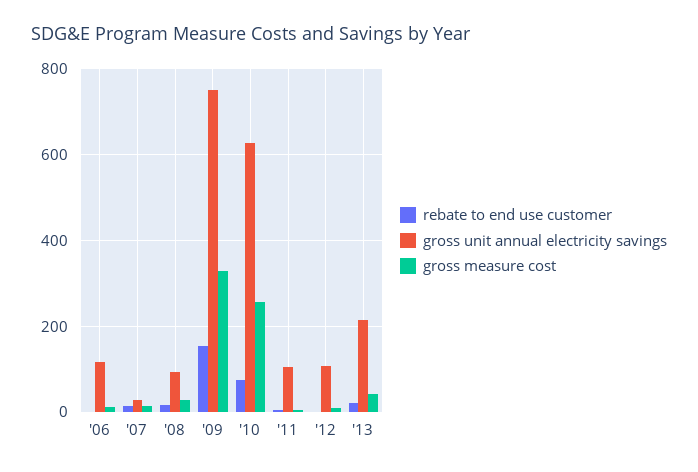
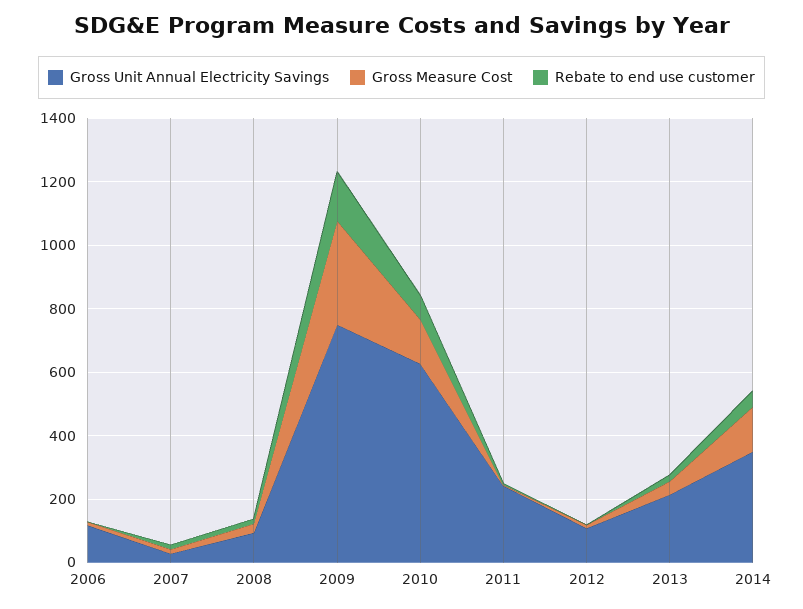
gross measure cost, '10: 260 -> 150
gross unit annual electricity savings, '11: 100 -> 250
gross unit annual electricity savings, 2014: none -> 350
gross measure cost, 2014: none -> 150
rebate to end use customer, 2014: none -> 50

